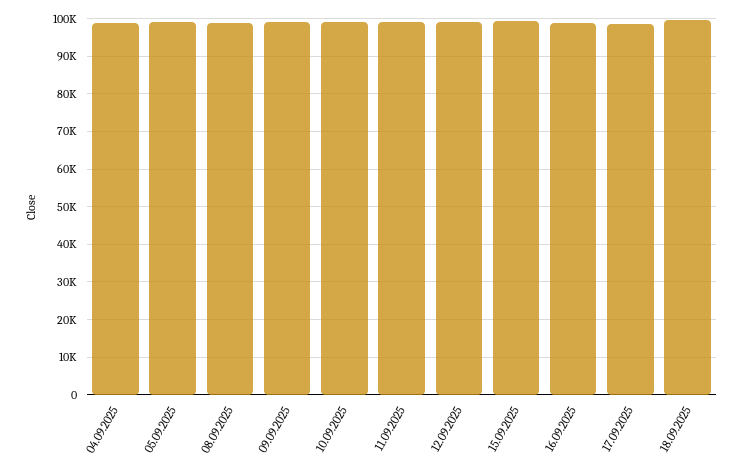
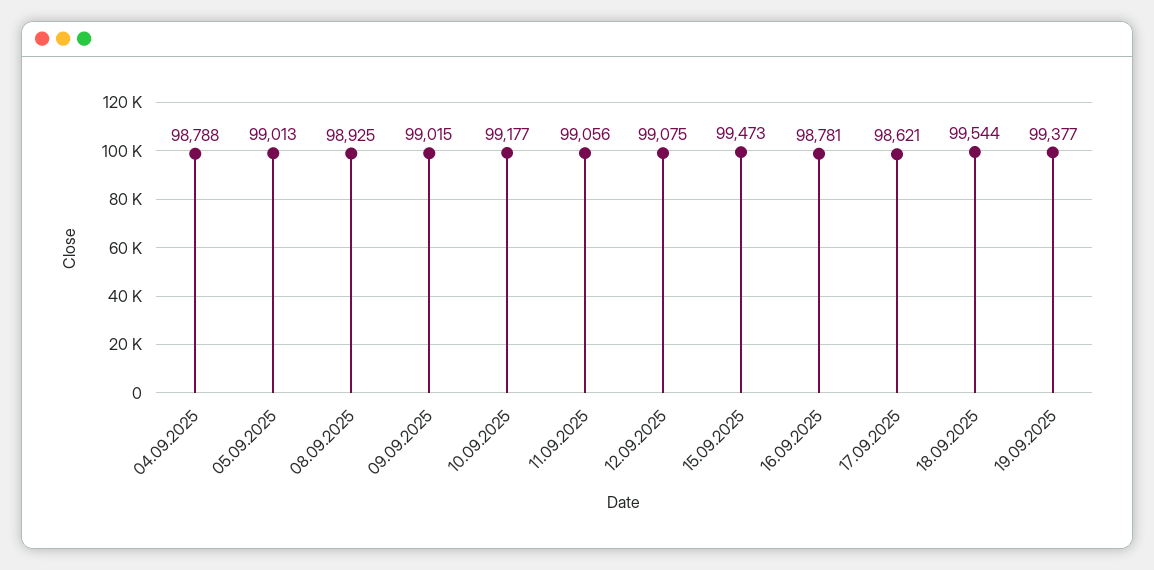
19.09.2025: none -> 99377

